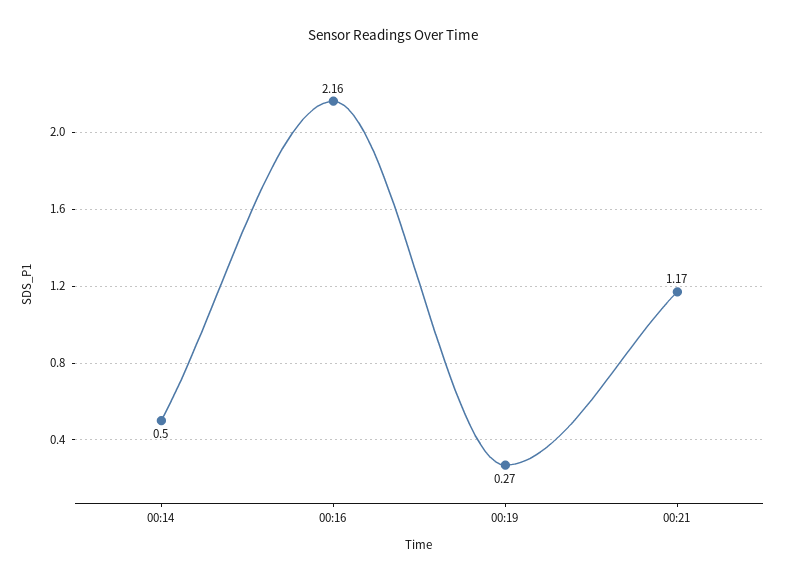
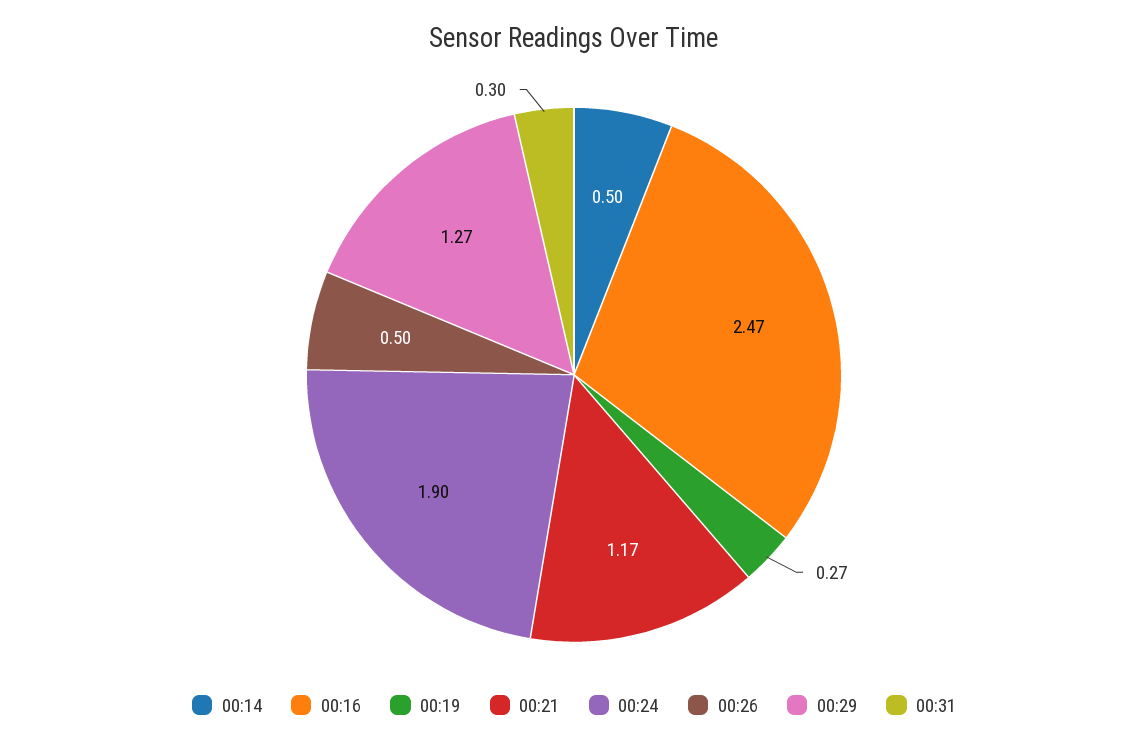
00:16: 2.16 -> 2.47
00:24: none -> 1.9
00:26: none -> 0.5
00:29: none -> 1.27
00:31: none -> 0.3

